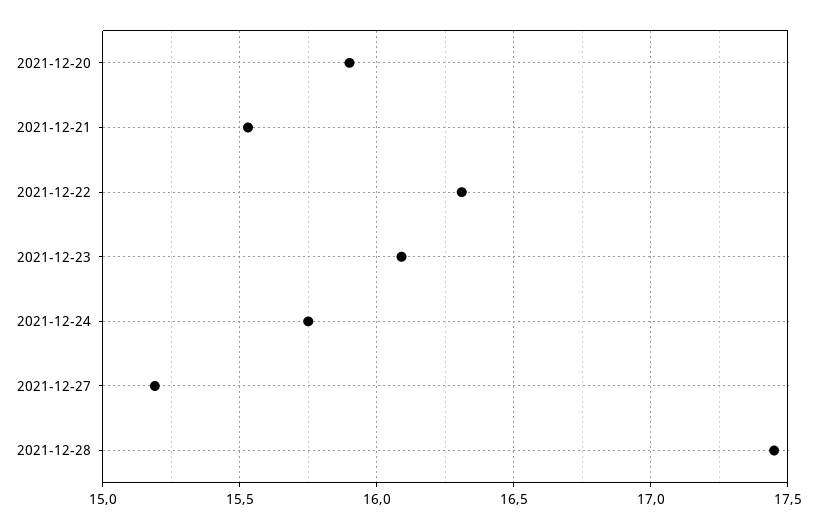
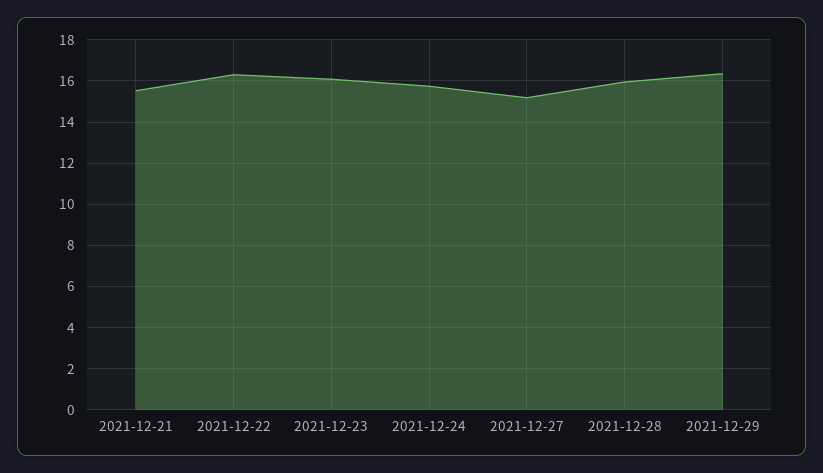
2021-12-20: 15.9 -> none
2021-12-28: 17.45 -> 16
2021-12-29: none -> 16.5

